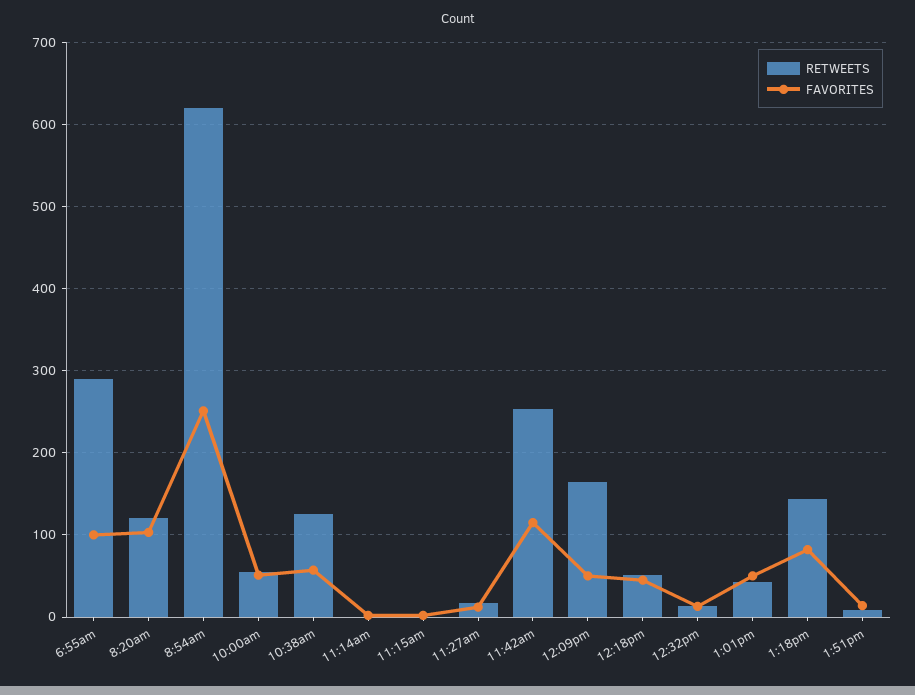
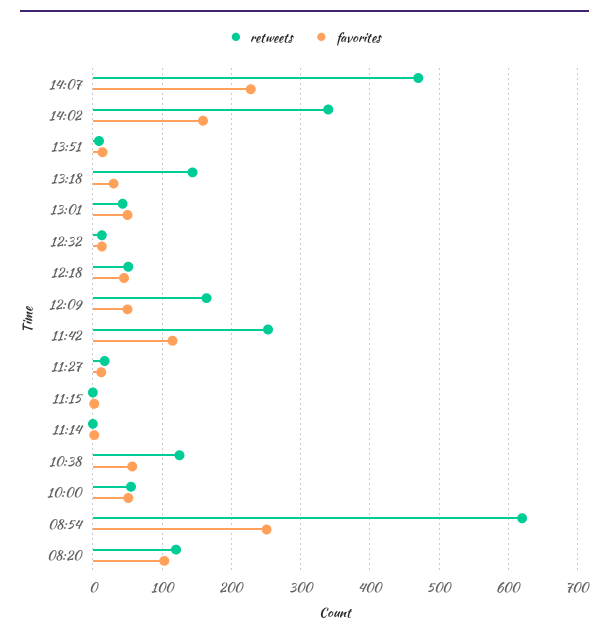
RETWEETS, 6:55am: 290 -> none
FAVORITES, 6:55am: 100 -> none
FAVORITES, 1:18pm: 80 -> 30
RETWEETS, 14:07: none -> 470
FAVORITES, 14:07: none -> 230
RETWEETS, 14:02: none -> 340
FAVORITES, 14:02: none -> 160

